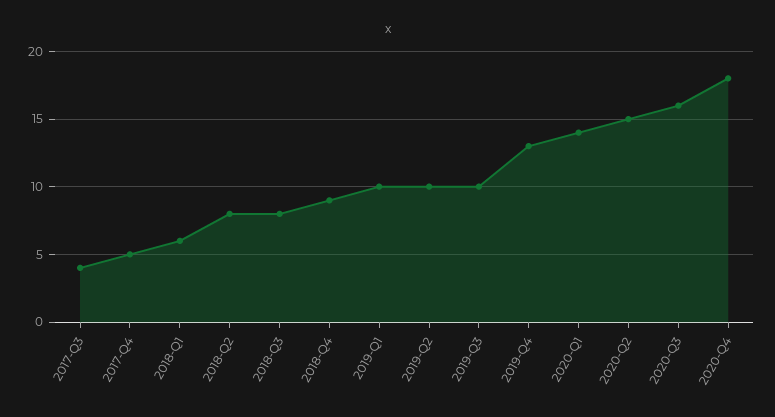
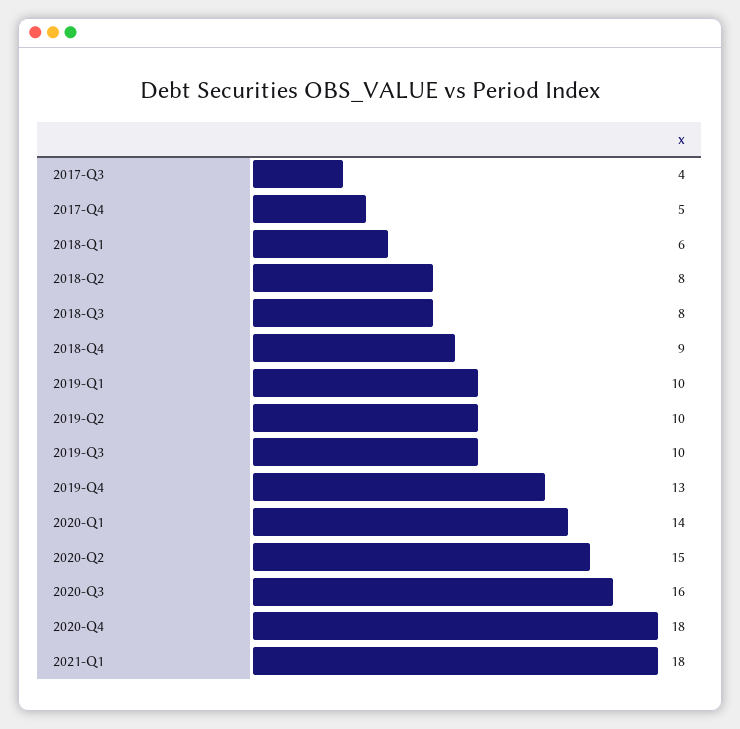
2021-Q1: none -> 18

